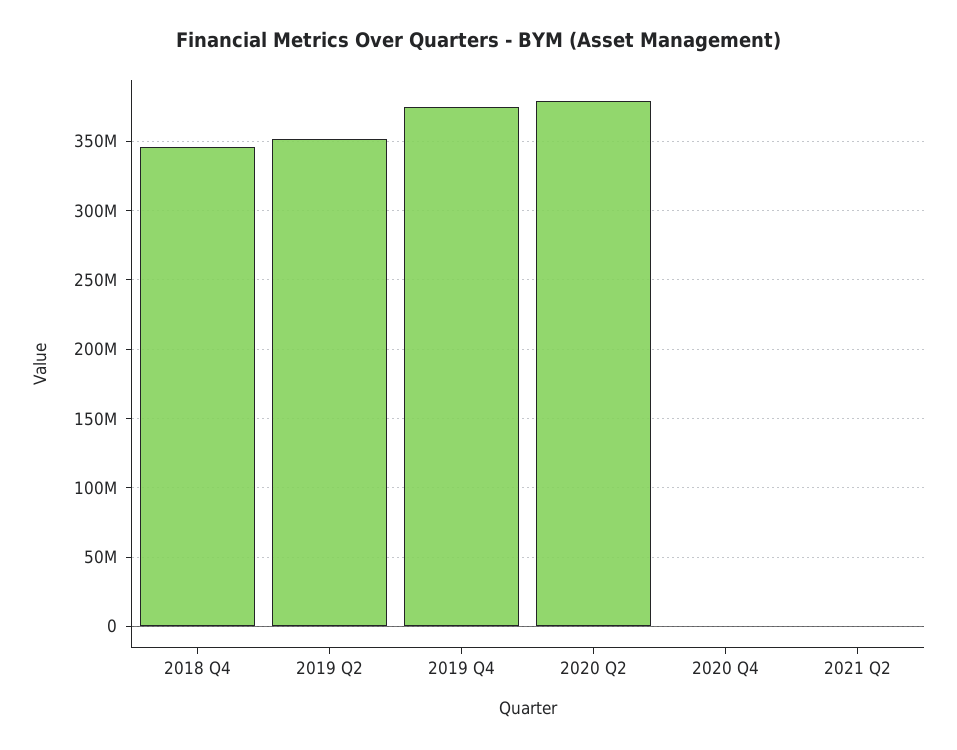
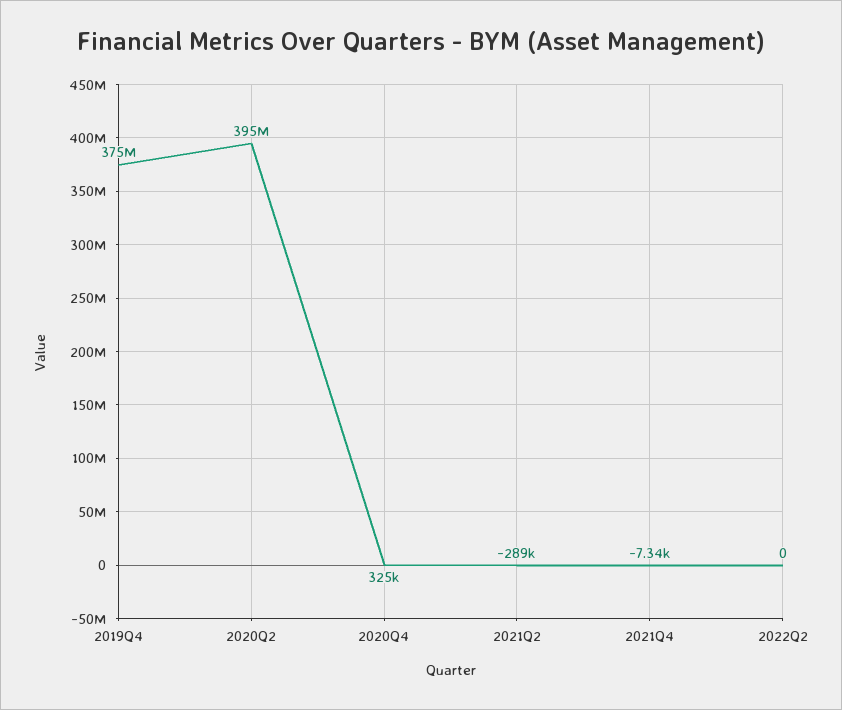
2018 Q4: 345000000 -> none
2019 Q2: 350000000 -> none
2020 Q2: 380000000 -> 395000000
2021Q4: none -> -7340
2022Q2: none -> 0

